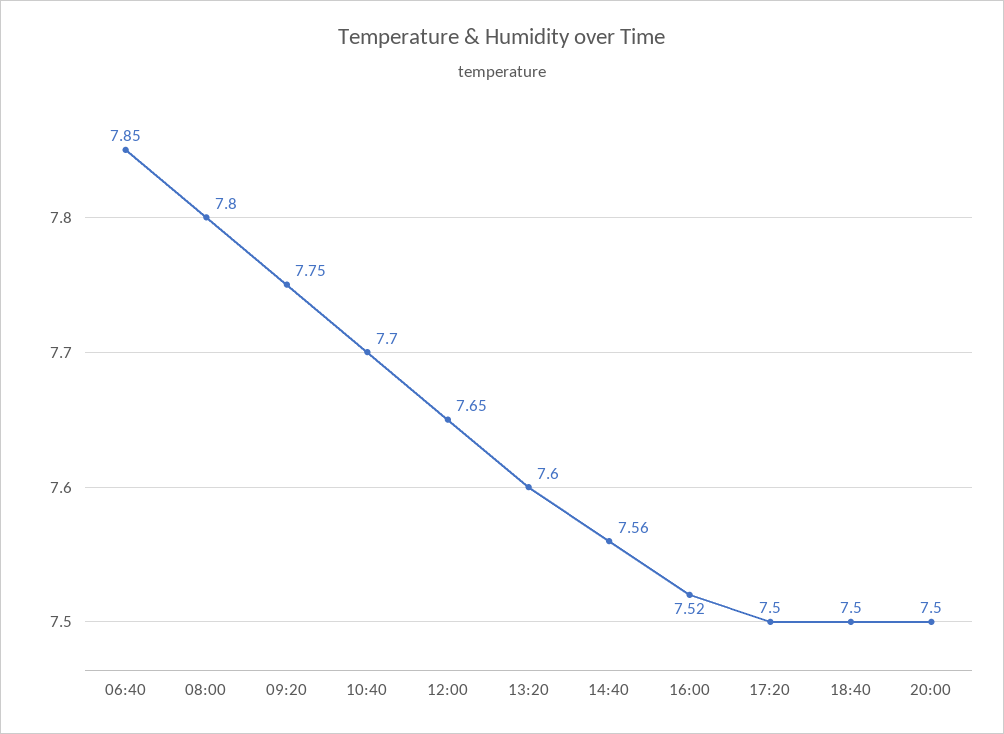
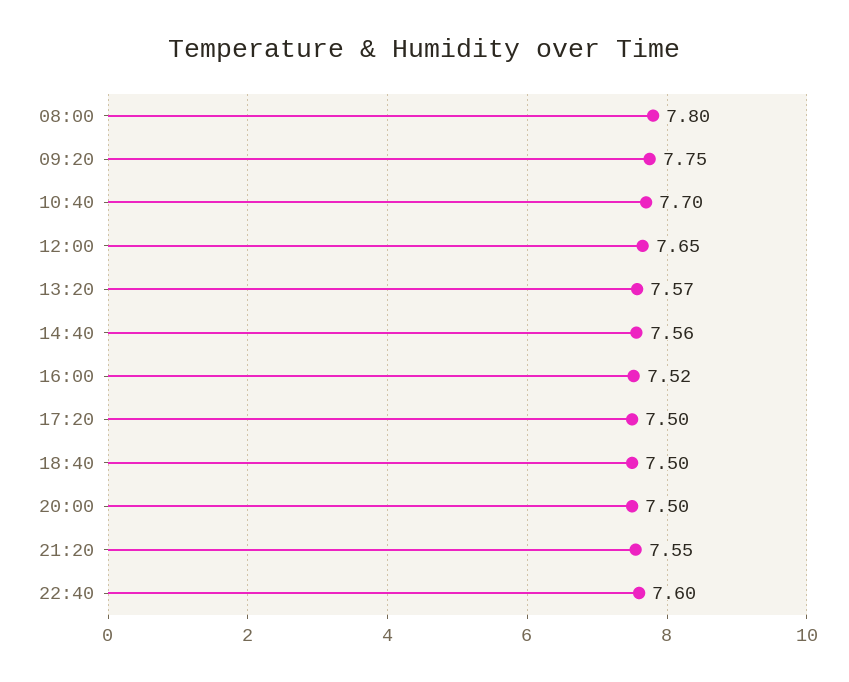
06:40: 7.85 -> none
13:20: 7.6 -> 7.57
21:20: none -> 7.55
22:40: none -> 7.6

